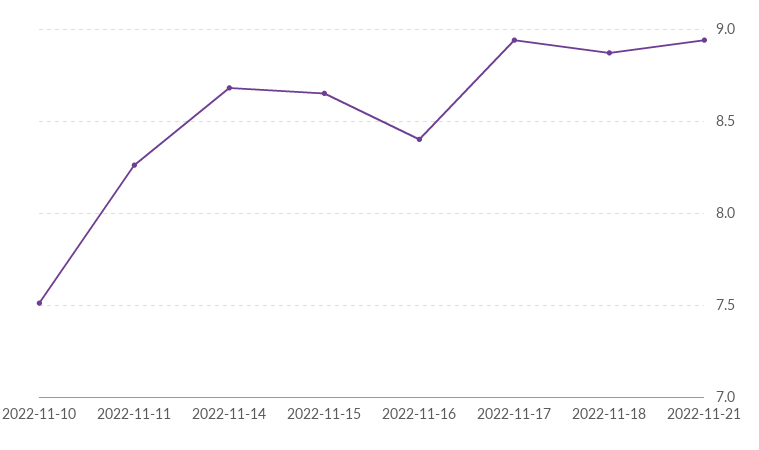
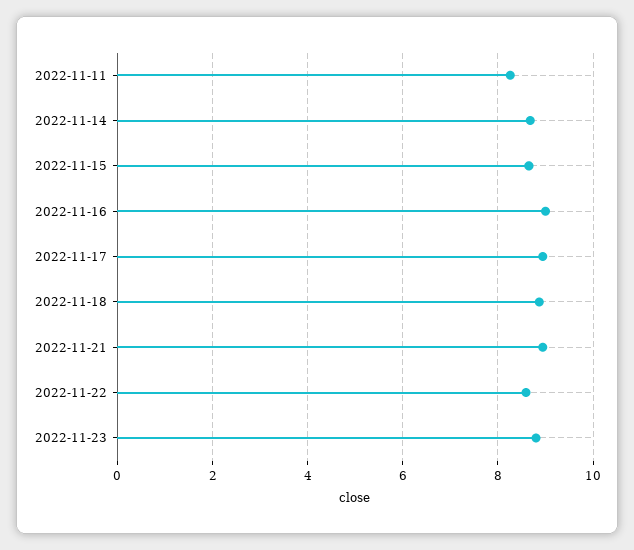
2022-11-10: 7.5 -> none
2022-11-16: 8.4 -> 9
2022-11-22: none -> 8.6
2022-11-23: none -> 8.8

